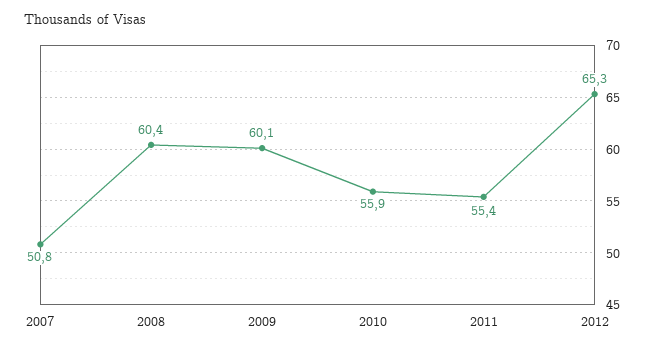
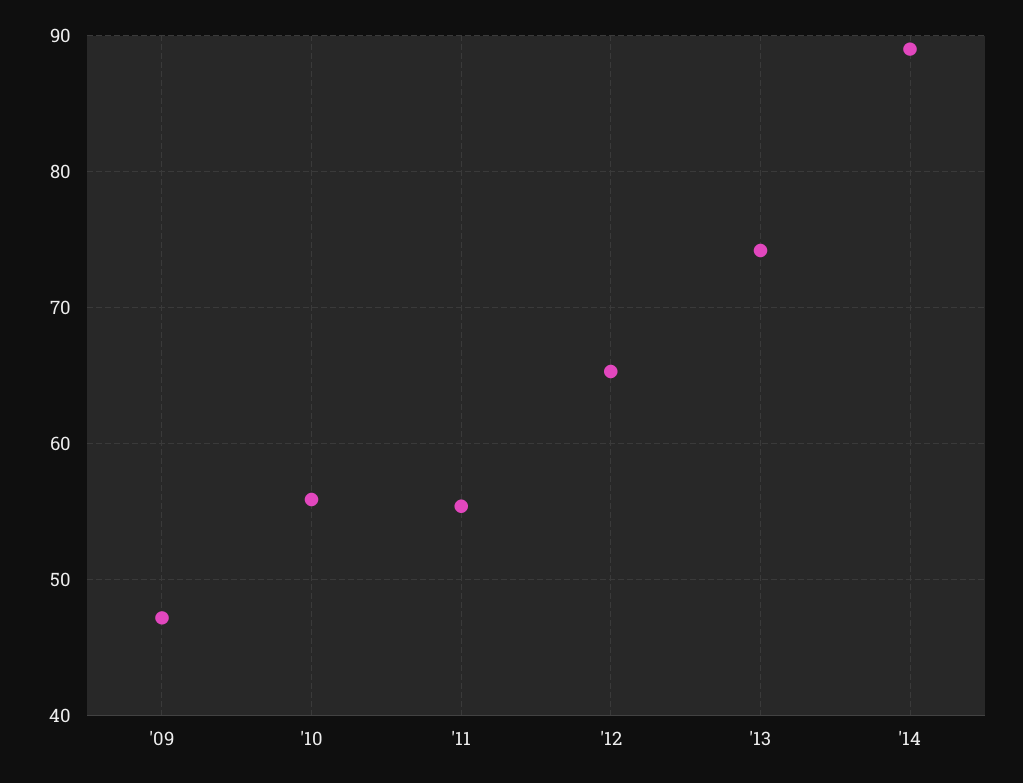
2007: 50.8 -> none
2008: 60.4 -> none
2009: 60.1 -> 47
'13: none -> 74
'14: none -> 89

